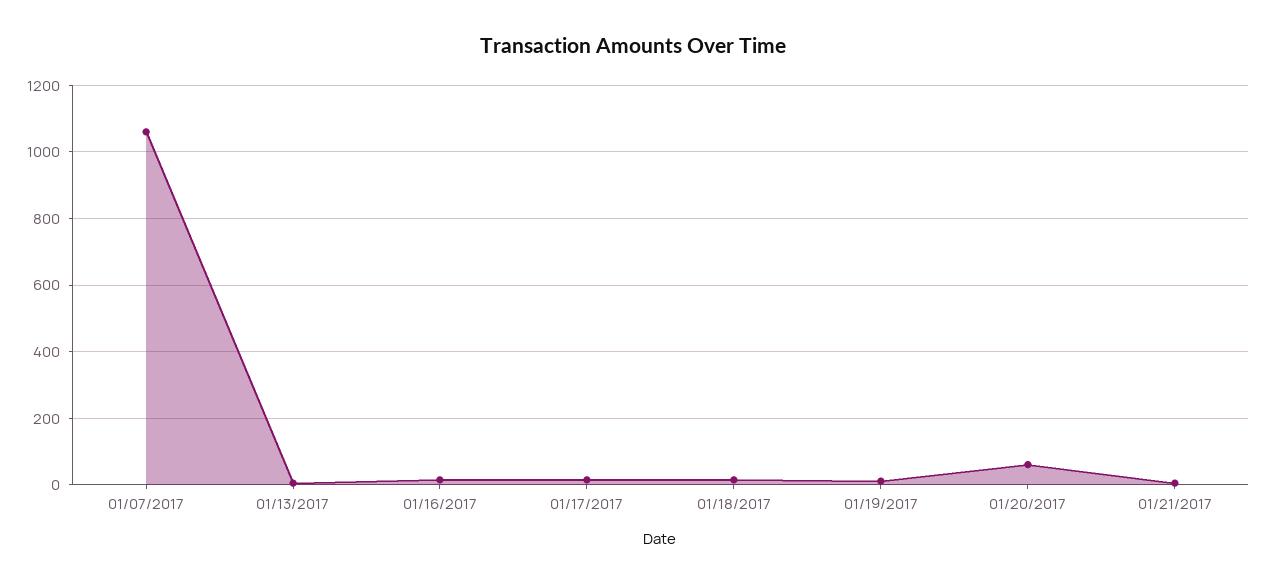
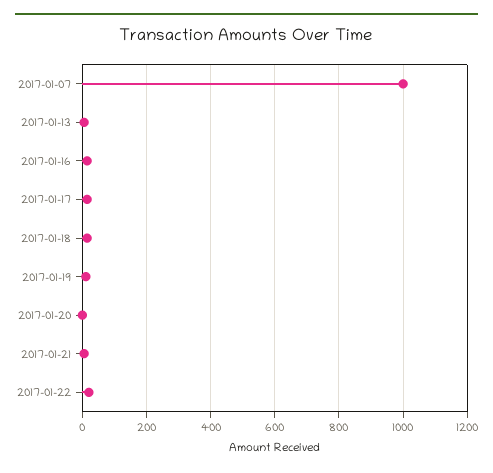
01/07/2017: 1060 -> 1000
01/20/2017: 60 -> 0
2017-01-22: none -> 20

